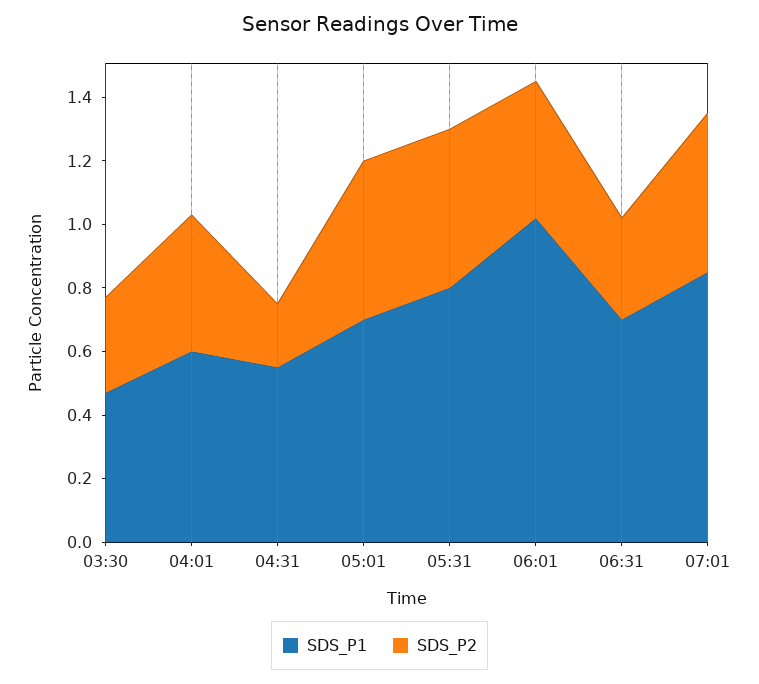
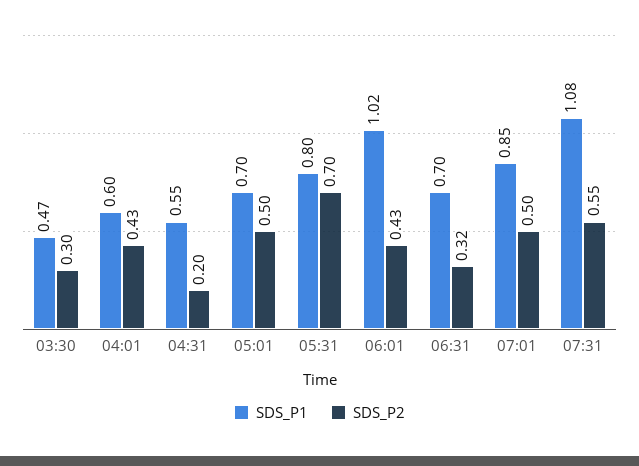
SDS_P2, 05:31: 0.5 -> 0.7
SDS_P1, 07:31: none -> 1.08
SDS_P2, 07:31: none -> 0.55

